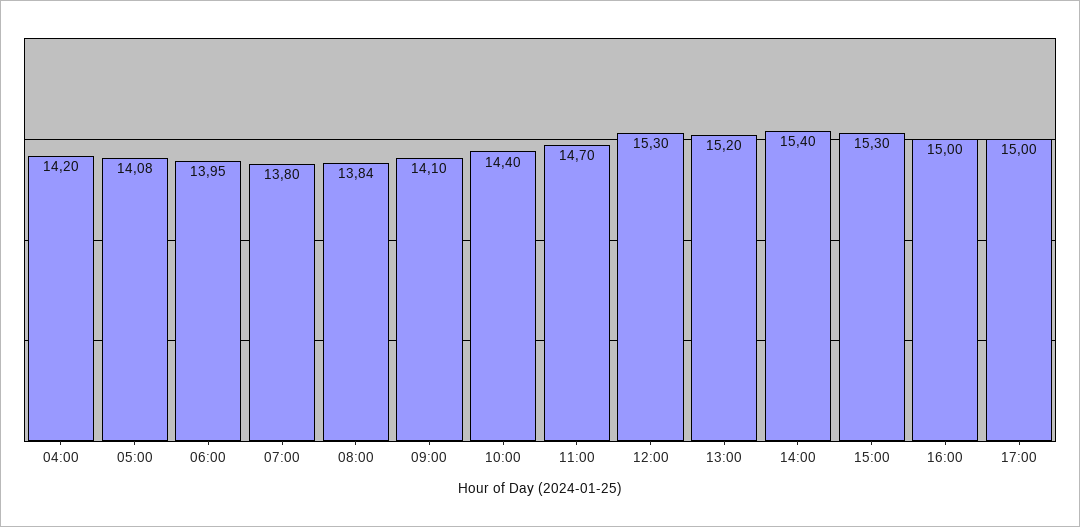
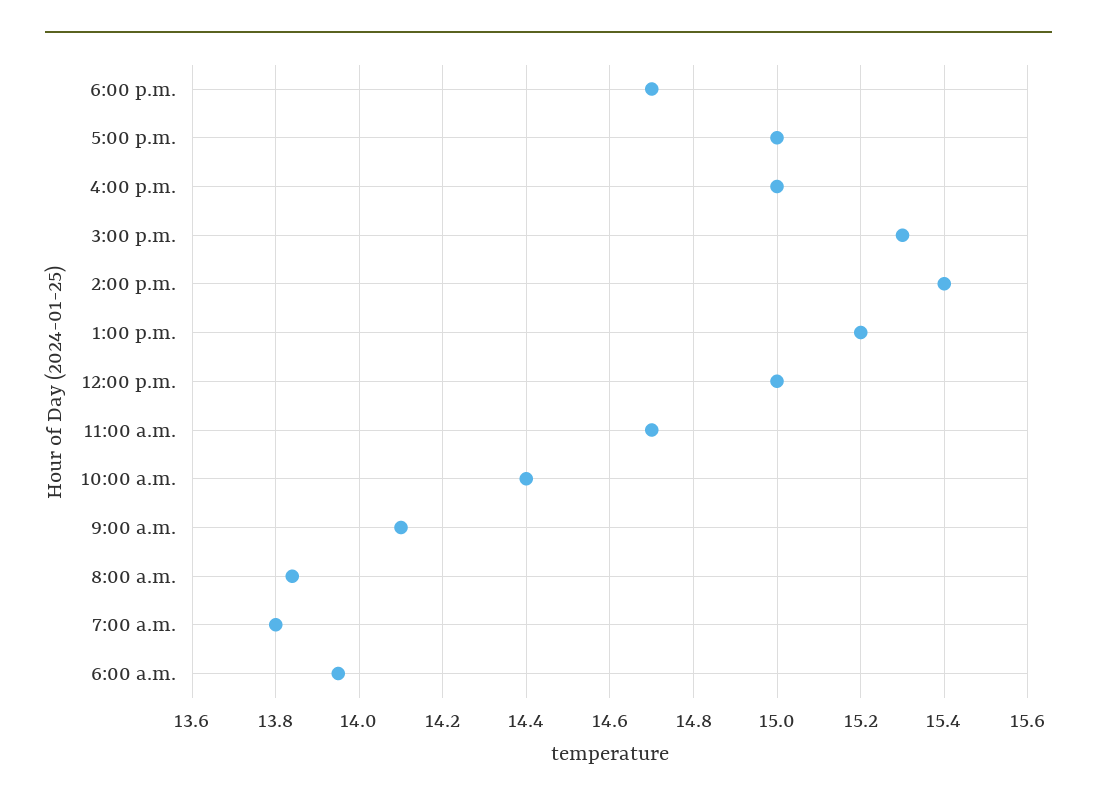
04:00: 14.2 -> none
05:00: 14.08 -> none
12:00: 15.3 -> 15
6:00 p.m.: none -> 14.7

